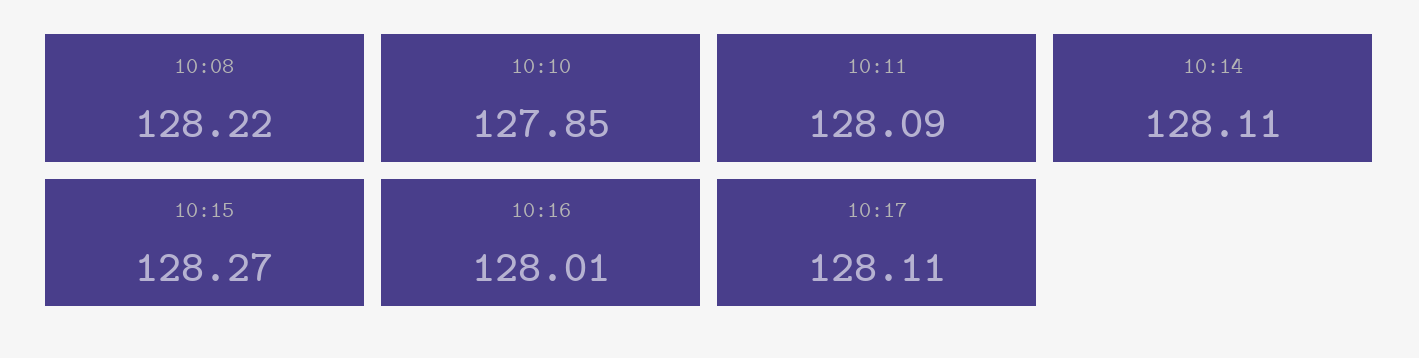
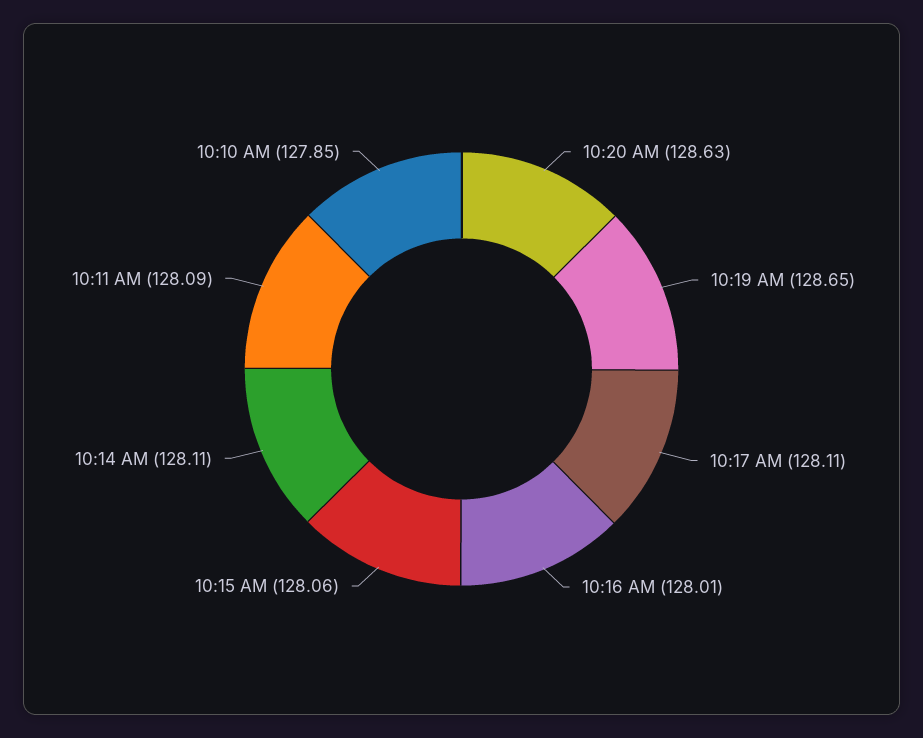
10:08: 128.22 -> none
10:15: 128.27 -> 128.06
10:20 AM: none -> 128.63
10:19 AM: none -> 128.65

